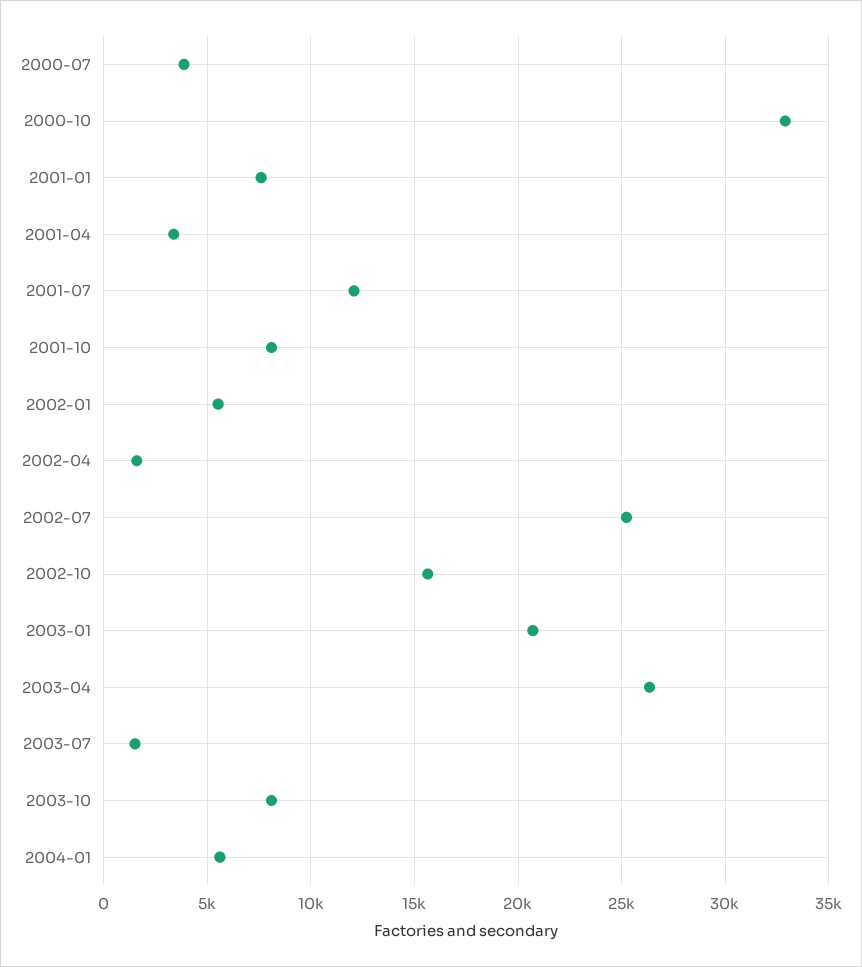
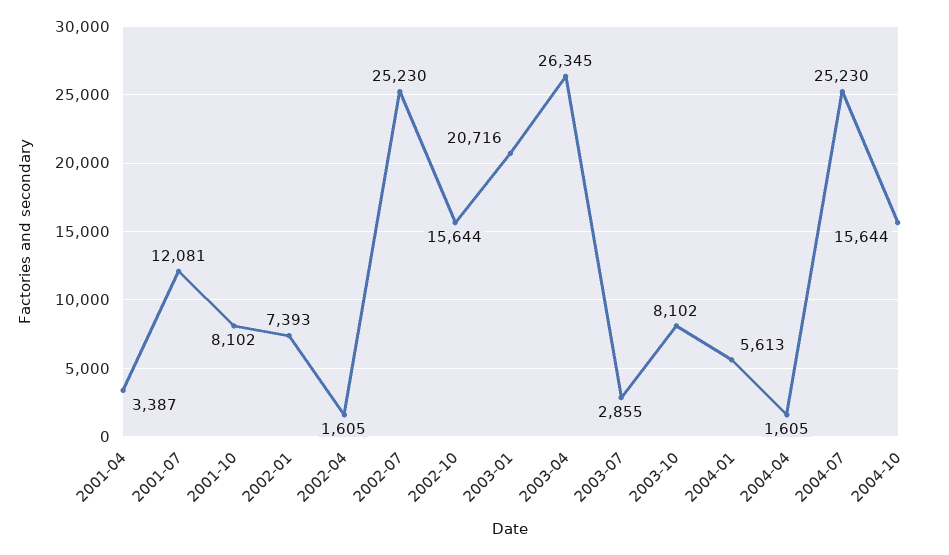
2000-07: 4000 -> none
2000-10: 33000 -> none
2001-01: 7500 -> none
2002-01: 5500 -> 7393
2003-07: 1500 -> 2855
2004-04: none -> 1605
2004-07: none -> 25230
2004-10: none -> 15644

